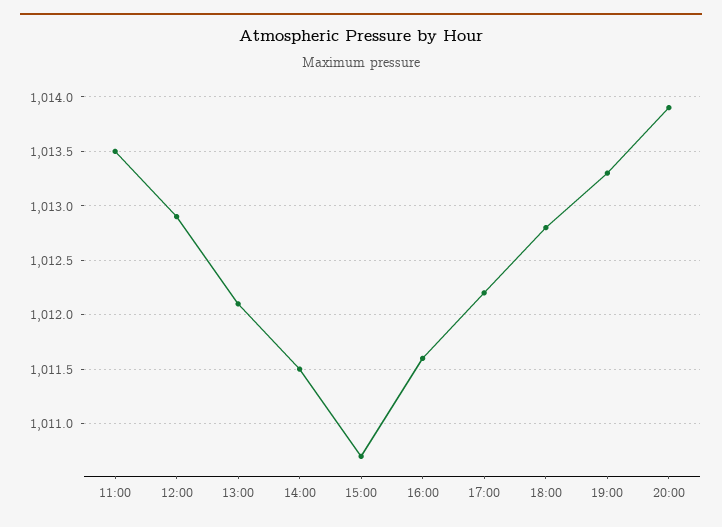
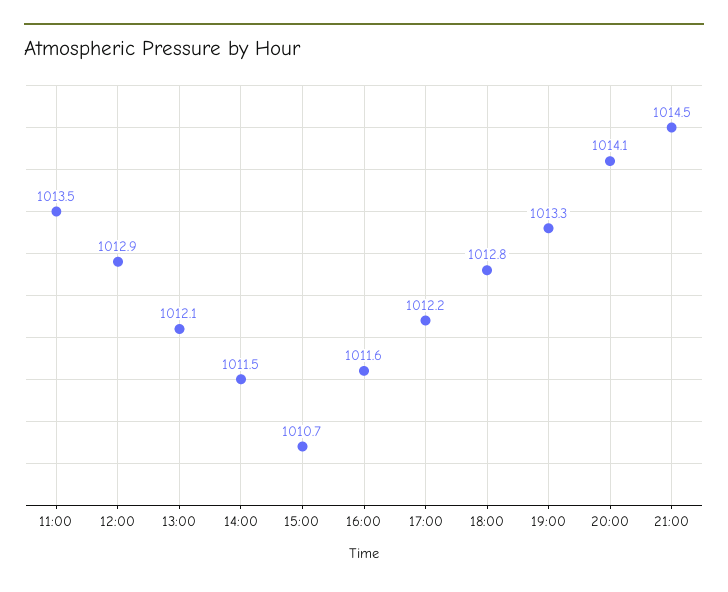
20:00: 1013.9 -> 1014.1
21:00: none -> 1014.5

